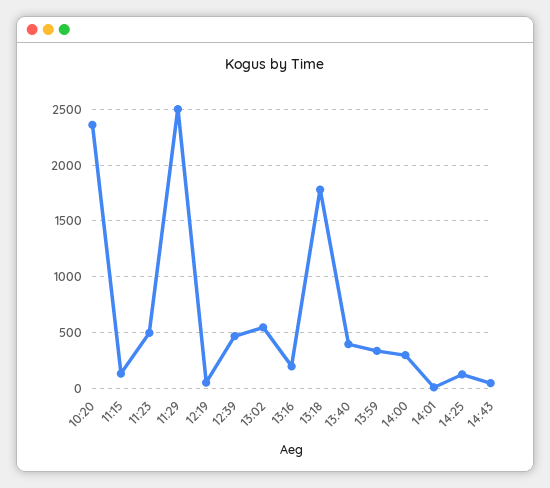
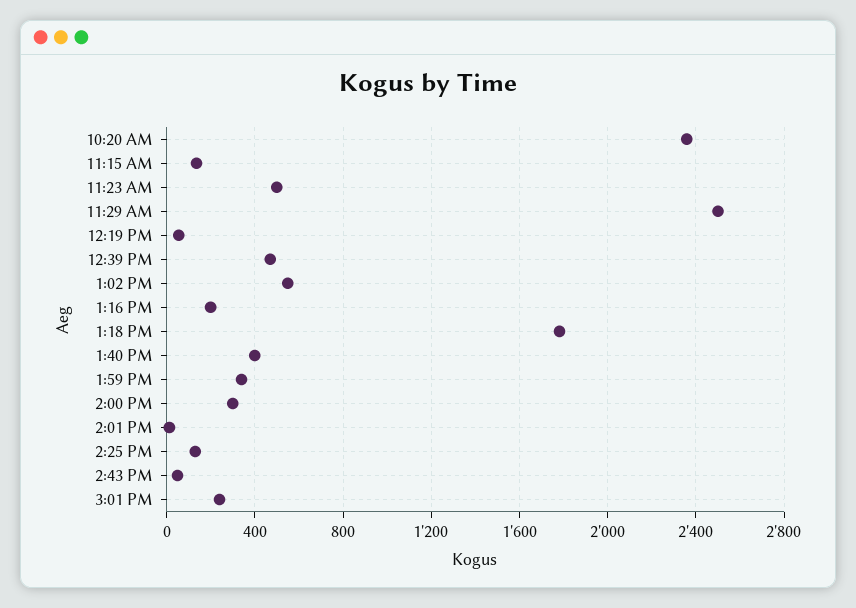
3:01 PM: none -> 250

